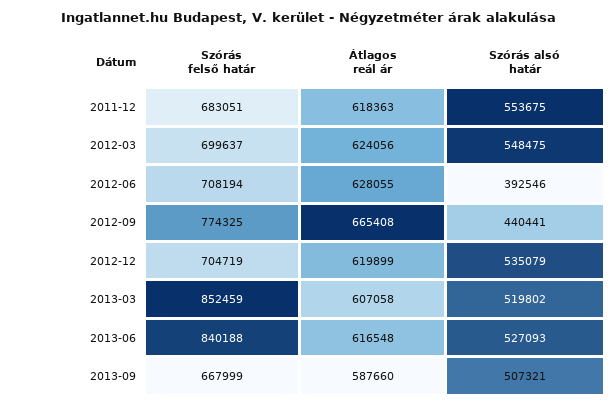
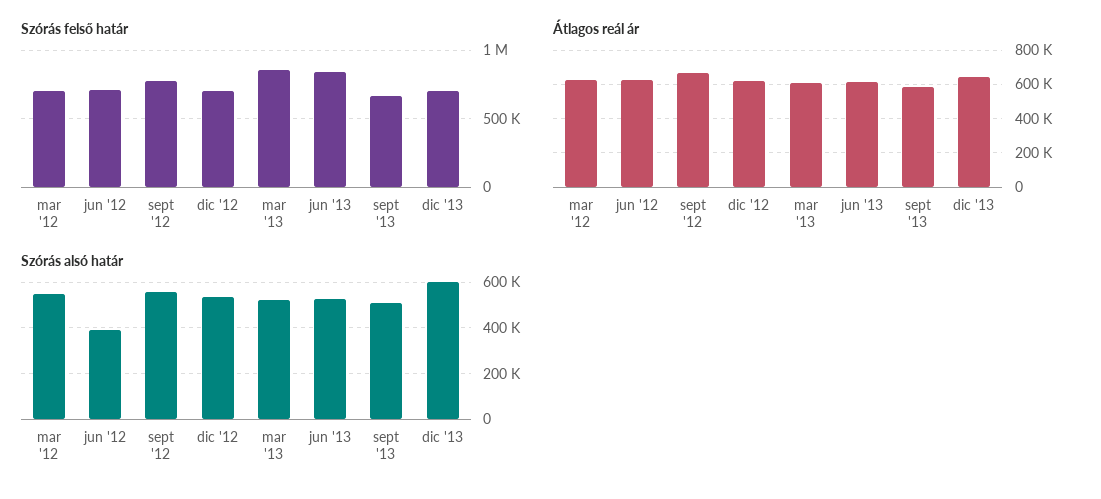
Szórás felső határ, 2011-12: 683051 -> none
Átlagos reál ár, 2011-12: 618363 -> none
Szórás alsó határ, 2011-12: 553675 -> none
Szórás alsó határ, 2012-09: 440441 -> 550000
Szórás felső határ, dic '13: none -> 700000
Átlagos reál ár, dic '13: none -> 650000
Szórás alsó határ, dic '13: none -> 600000

